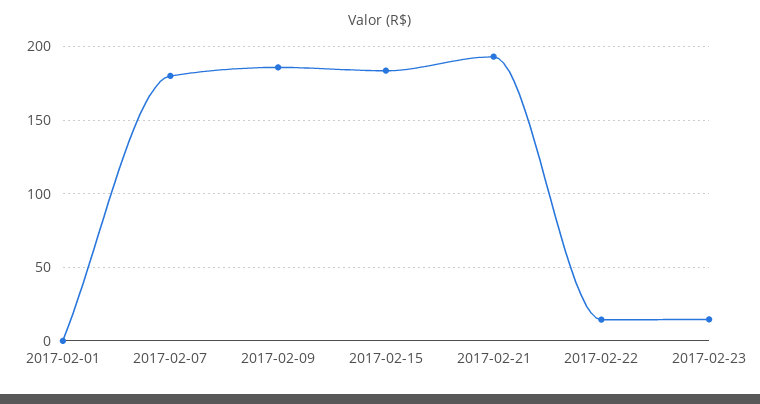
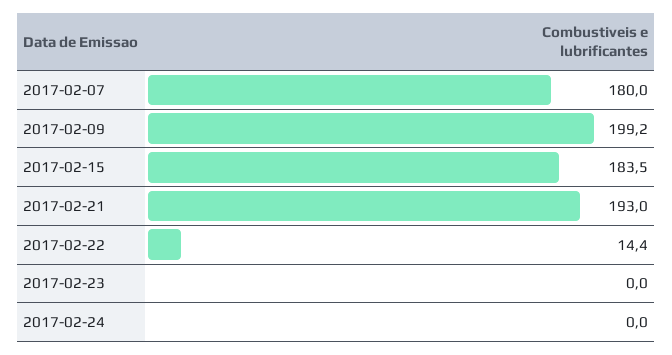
2017-02-01: 0 -> none
2017-02-09: 185 -> 199.2
2017-02-23: 15 -> 0
2017-02-24: none -> 0

